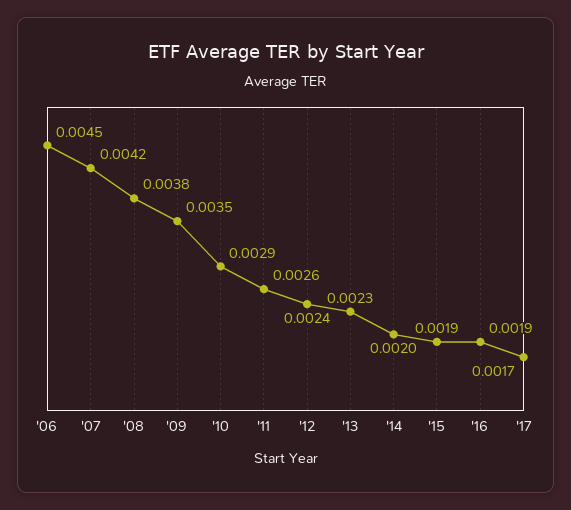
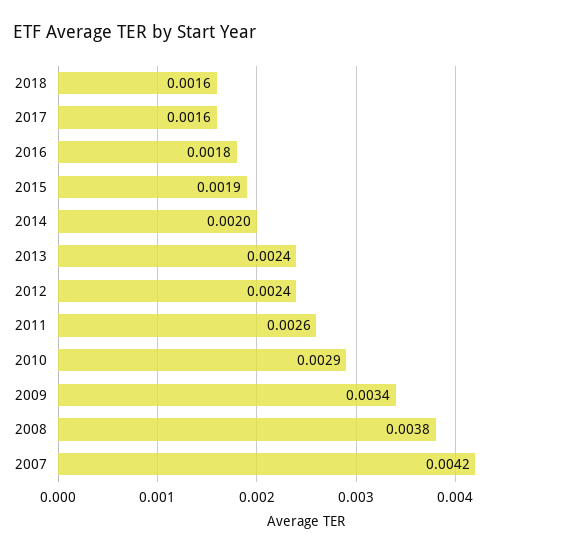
'06: 0.0045 -> none
'09: 0.0035 -> 0.0034
'13: 0.0023 -> 0.0024
'16: 0.0019 -> 0.0018
'17: 0.0017 -> 0.0016
2018: none -> 0.0016

